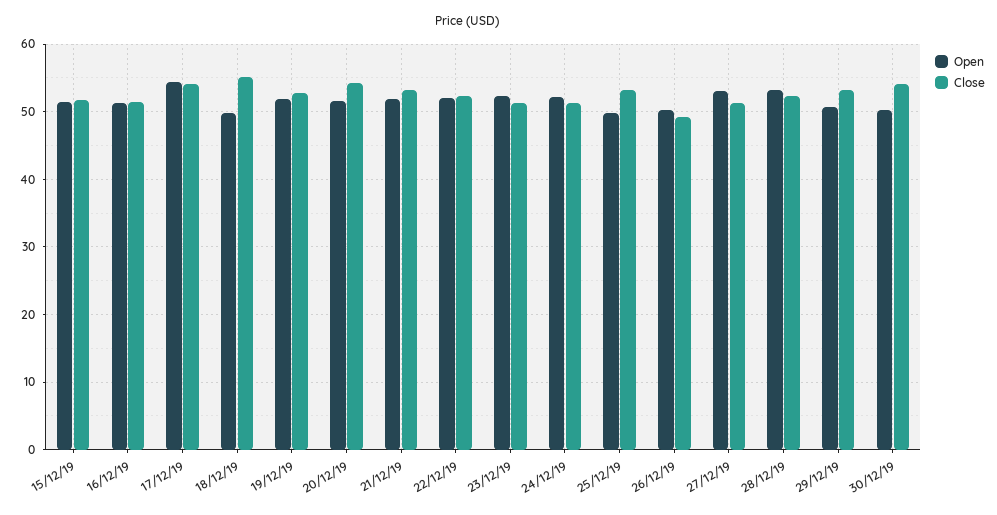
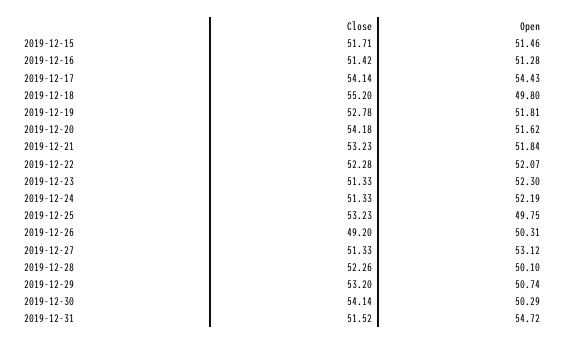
Open, 28/12/19: 53 -> 50.1
Close, 2019-12-31: none -> 51.52
Open, 2019-12-31: none -> 54.72

